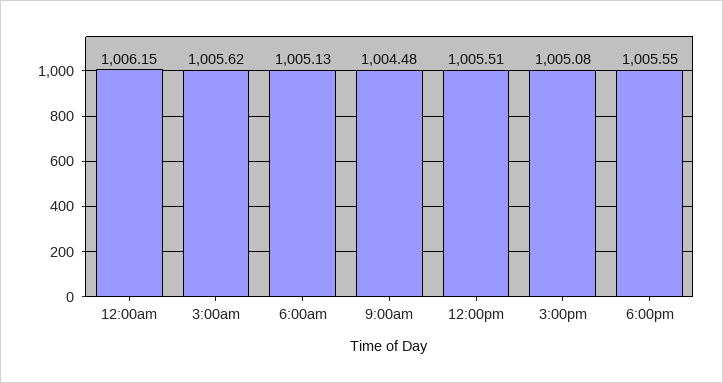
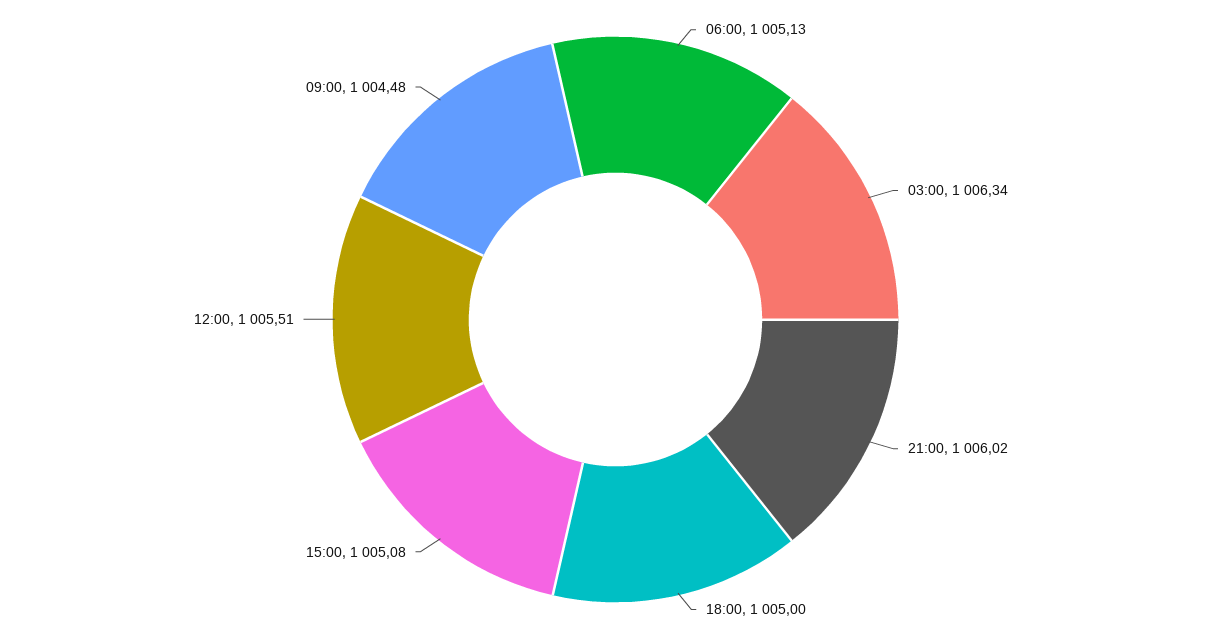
12:00am: 1006.15 -> none
3:00am: 1005.62 -> 1006.34
6:00pm: 1005.55 -> 1005
21:00: none -> 1006.02

